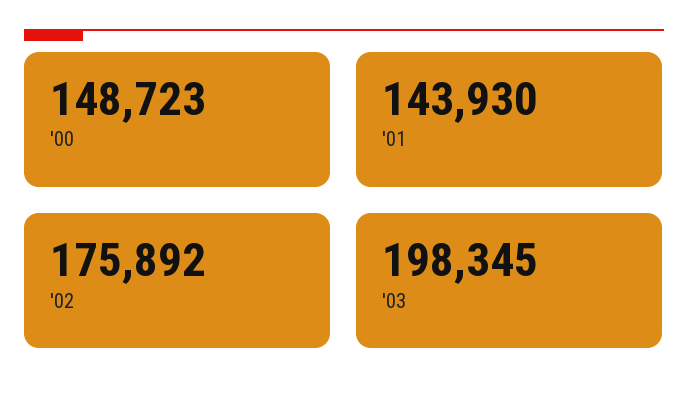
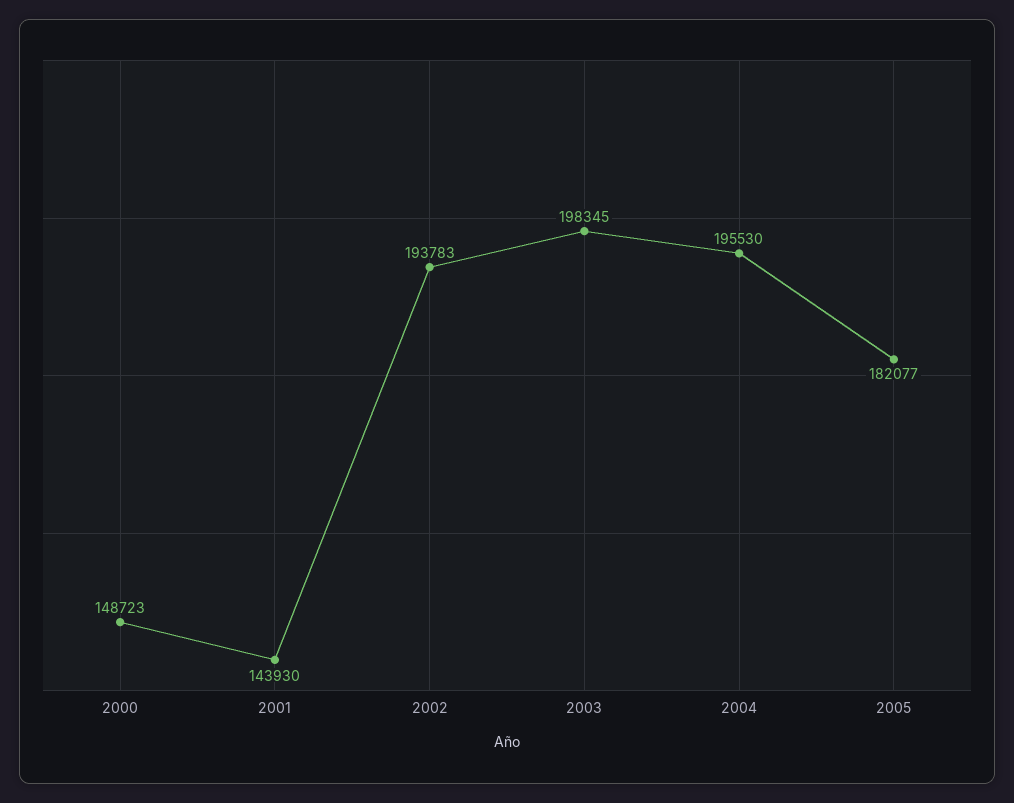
'02: 175892 -> 193783
2004: none -> 195530
2005: none -> 182077

